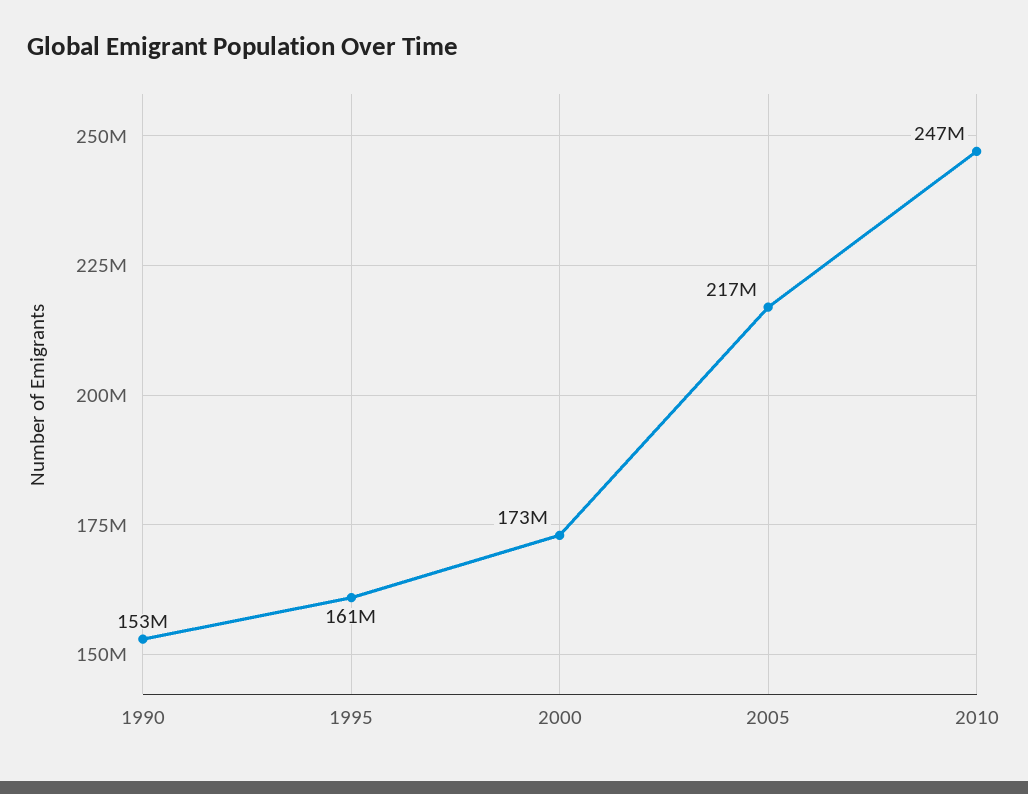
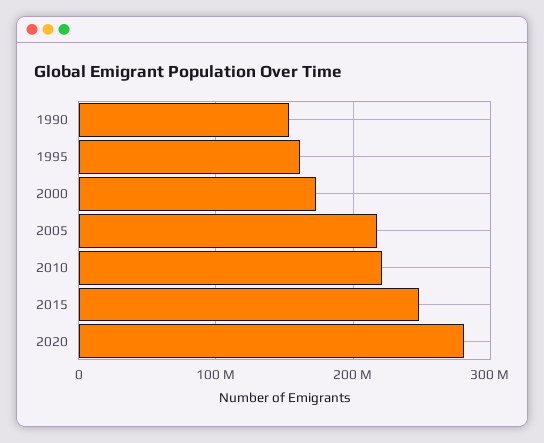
2010: 247000000 -> 220000000
2015: none -> 250000000
2020: none -> 280000000

